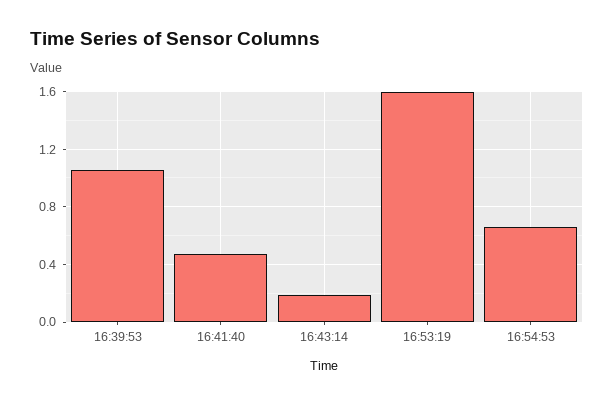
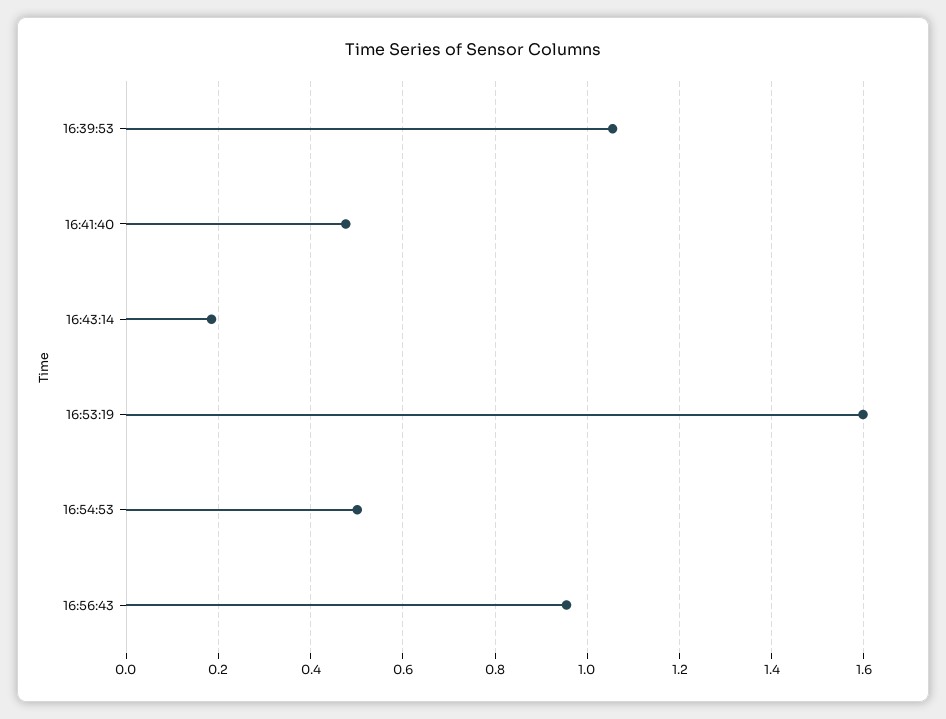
16:54:53: 0.65 -> 0.5
16:56:43: none -> 0.96

